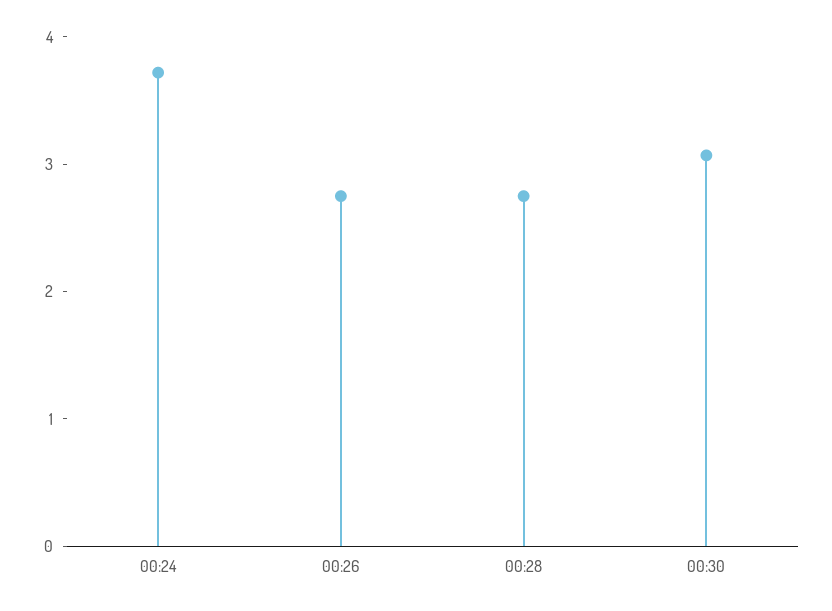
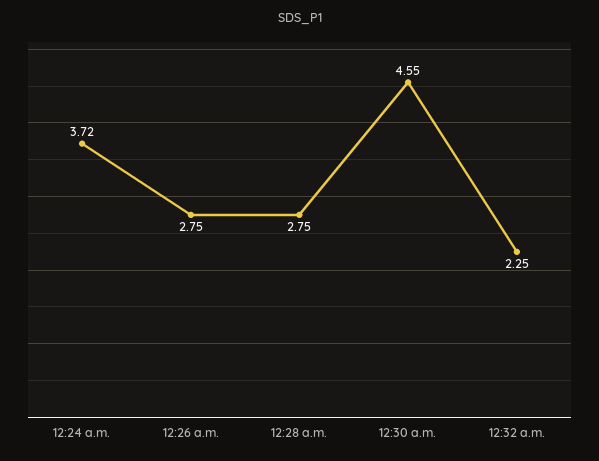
00:30: 3 -> 4.55
12:32 a.m.: none -> 2.25

